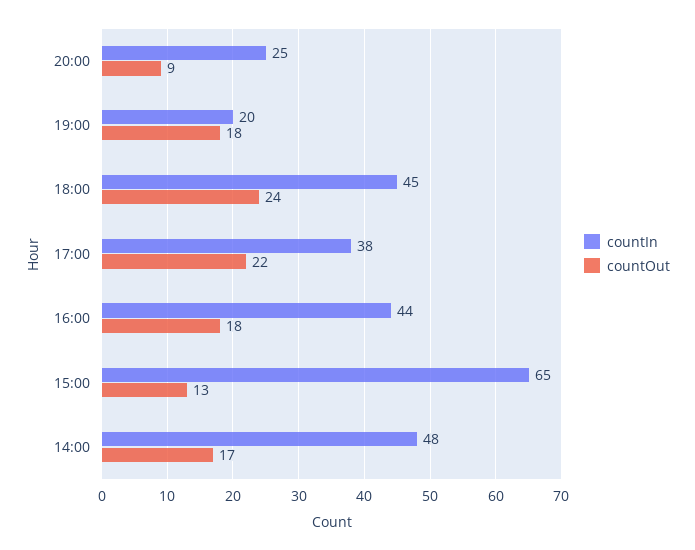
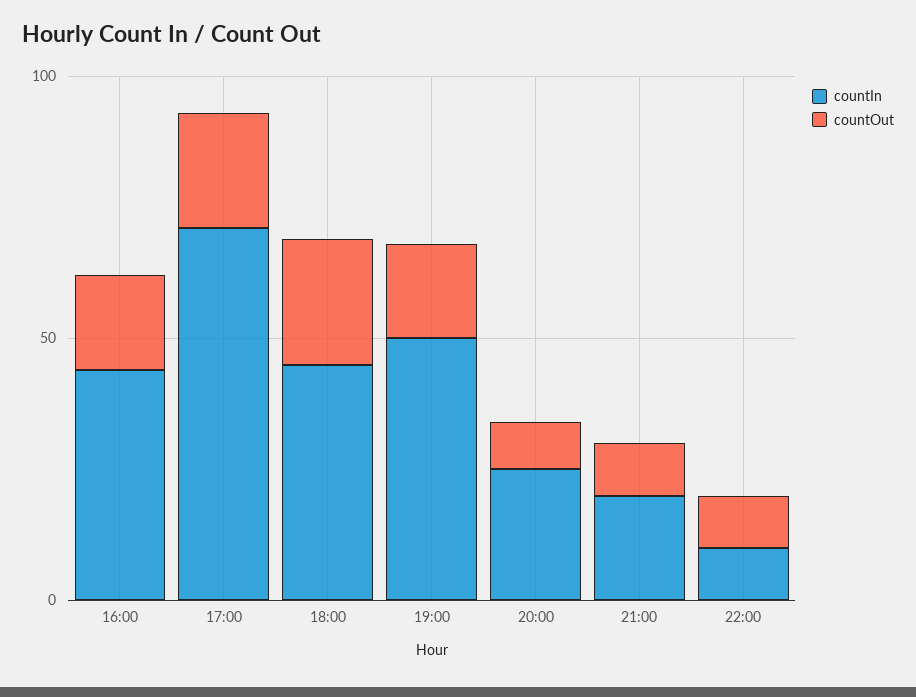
countIn, 19:00: 20 -> 50
countIn, 17:00: 38 -> 70
countIn, 15:00: 65 -> none
countOut, 15:00: 13 -> none
countIn, 14:00: 48 -> none
countOut, 14:00: 17 -> none
countIn, 21:00: none -> 20
countOut, 21:00: none -> 10
countIn, 22:00: none -> 10
countOut, 22:00: none -> 10

